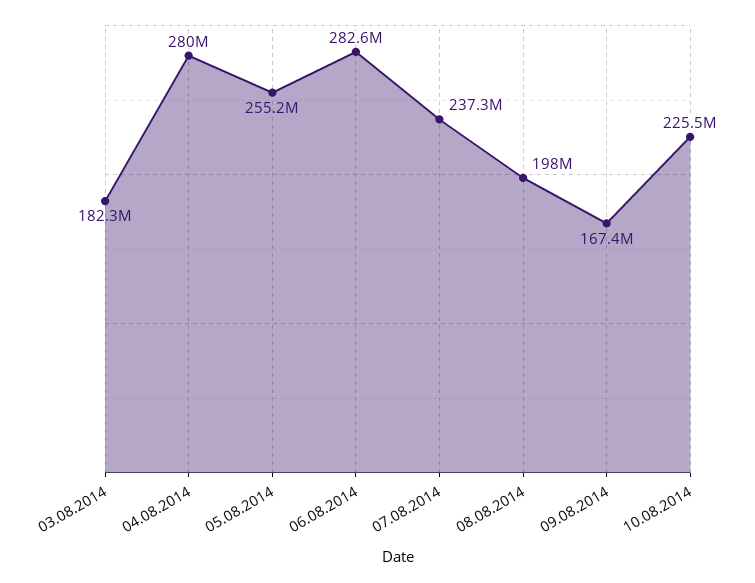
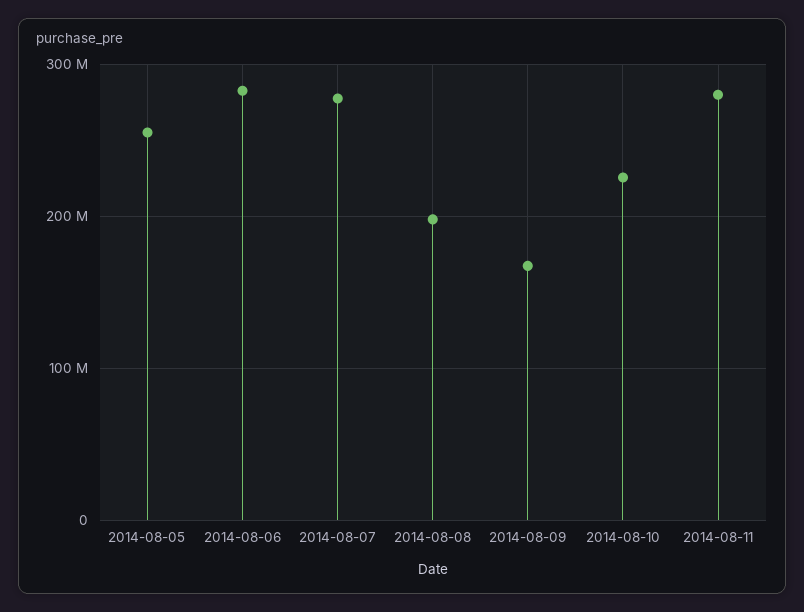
03.08.2014: 182300000 -> none
04.08.2014: 280000000 -> none
07.08.2014: 237300000 -> 280000000
2014-08-11: none -> 280000000

